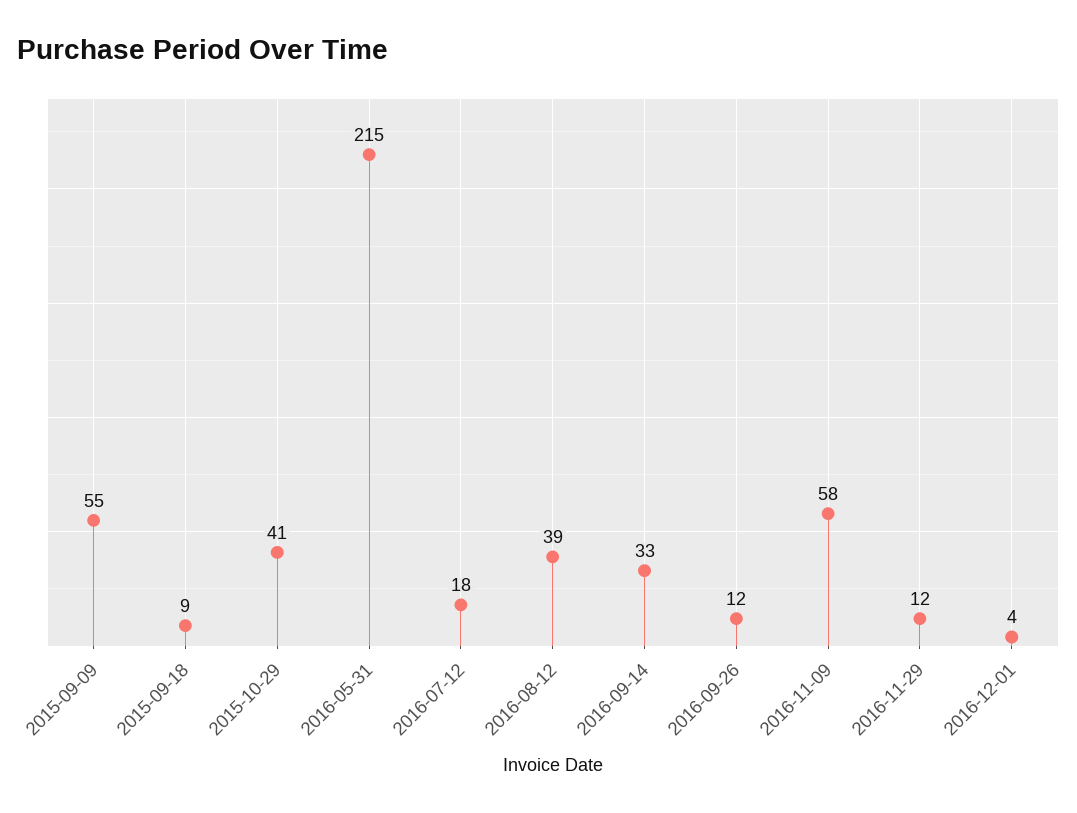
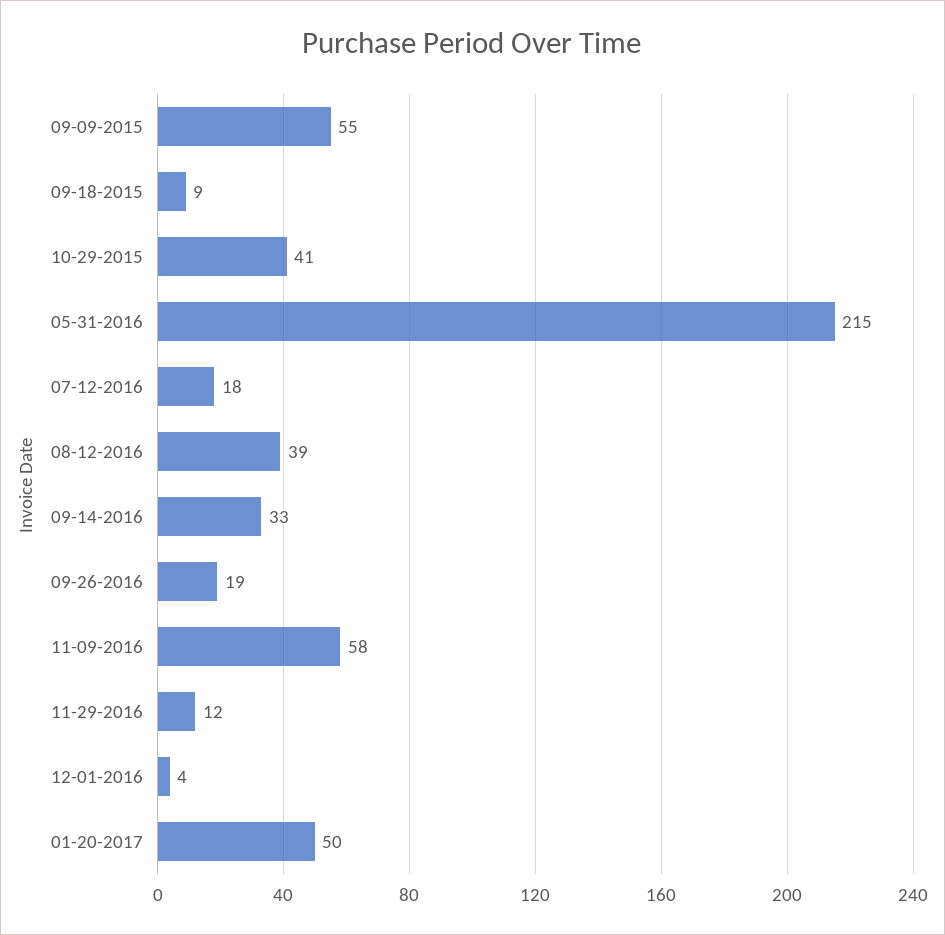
2016-09-26: 12 -> 19
01-20-2017: none -> 50

